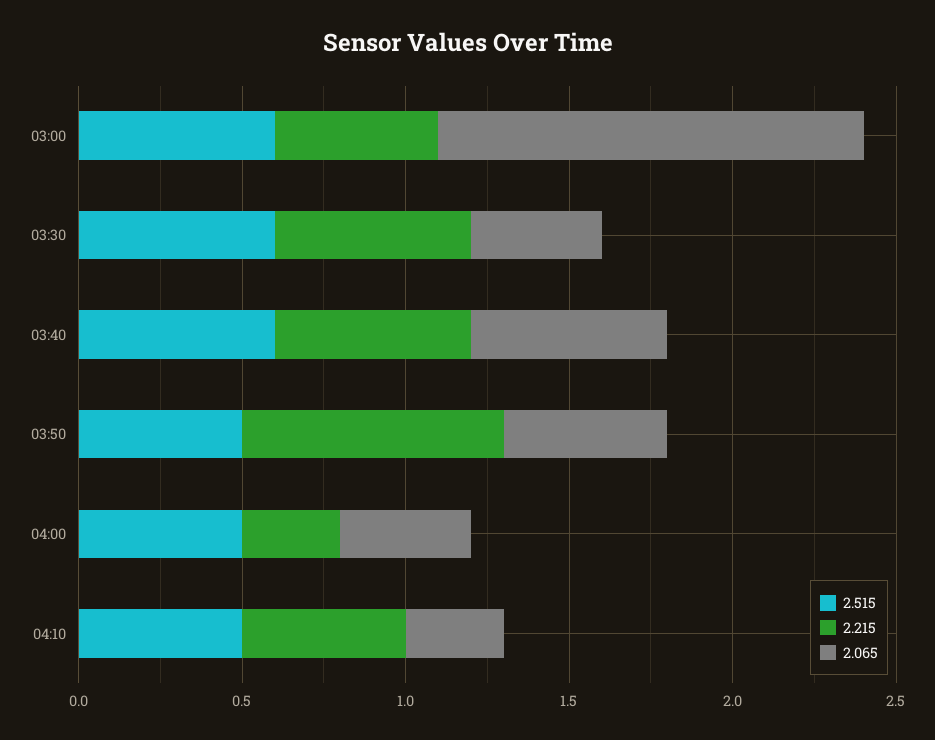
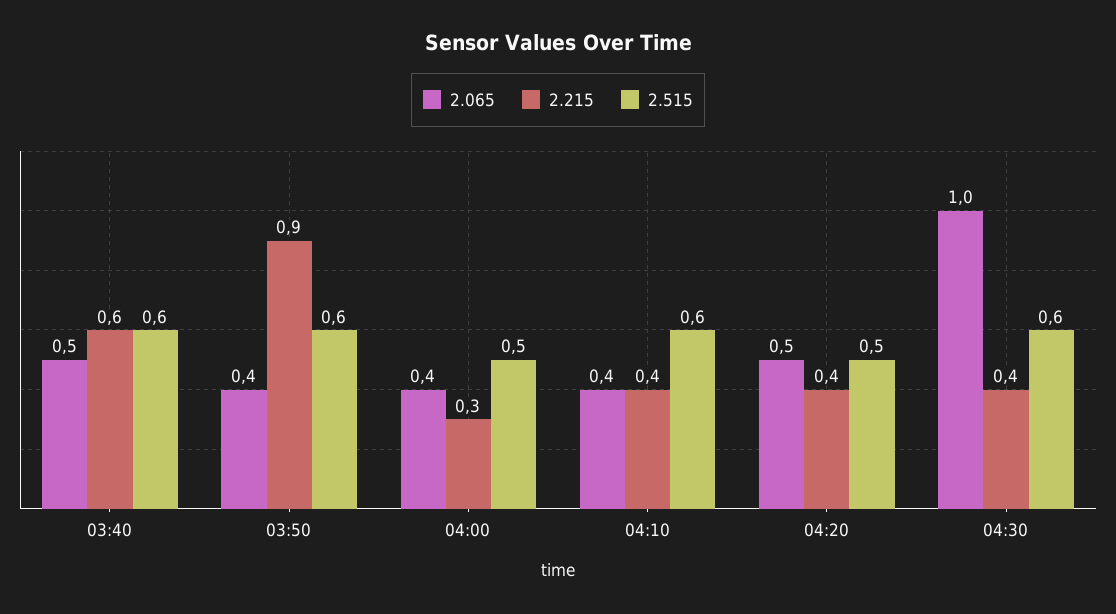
2.515, 03:00: 0.6 -> none
2.215, 03:00: 0.5 -> none
2.065, 03:00: 1.3 -> none
2.515, 03:30: 0.6 -> none
2.215, 03:30: 0.6 -> none
2.065, 03:30: 0.4 -> none
2.065, 03:40: 0.6 -> 0.5
2.515, 03:50: 0.5 -> 0.6
2.215, 03:50: 0.8 -> 0.9
2.065, 03:50: 0.5 -> 0.4
2.515, 04:10: 0.5 -> 0.6
2.215, 04:10: 0.5 -> 0.4
2.065, 04:10: 0.3 -> 0.4
2.065, 04:20: none -> 0.5
2.215, 04:20: none -> 0.4
2.515, 04:20: none -> 0.5
2.065, 04:30: none -> 1
2.215, 04:30: none -> 0.4
2.515, 04:30: none -> 0.6

